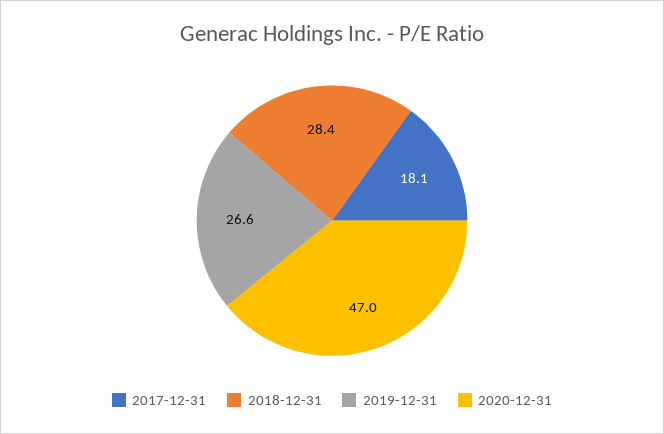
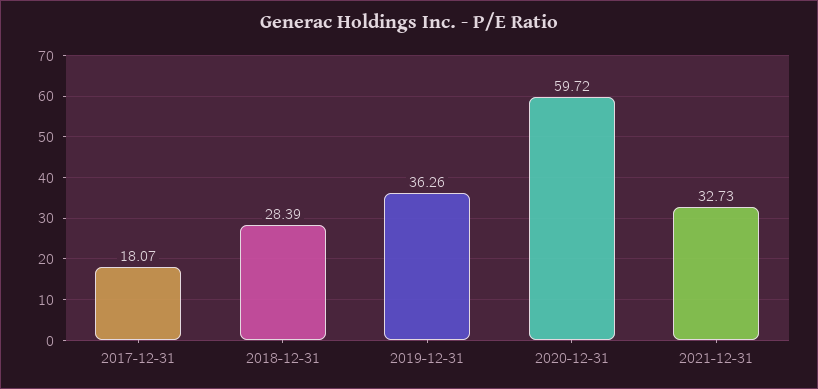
2019-12-31: 26.6 -> 36.26
2020-12-31: 47 -> 59.72
2021-12-31: none -> 32.73

